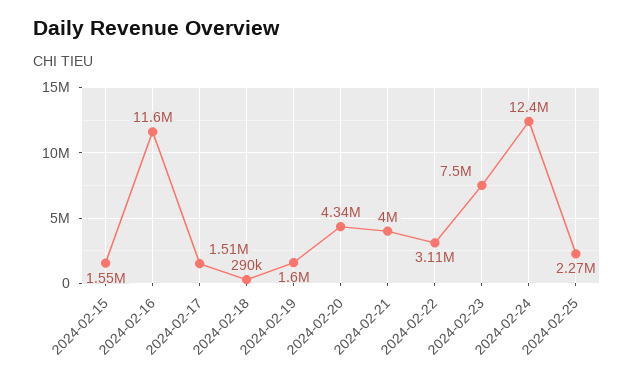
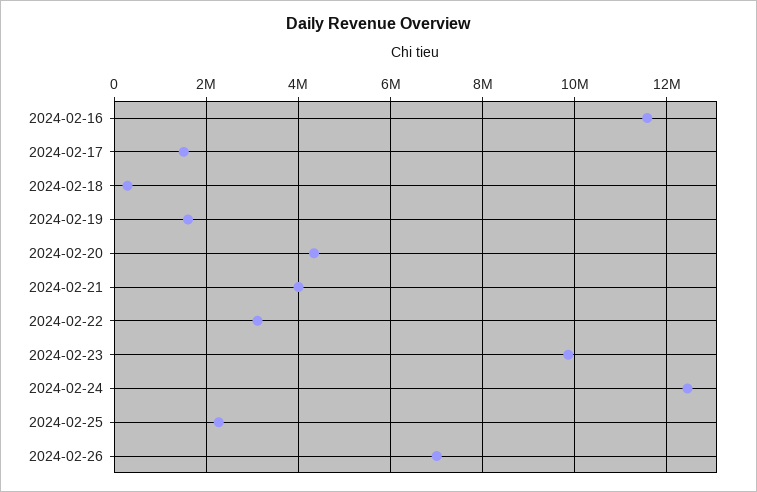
2024-02-15: 1550000 -> none
2024-02-23: 7500000 -> 9800000
2024-02-26: none -> 7000000

